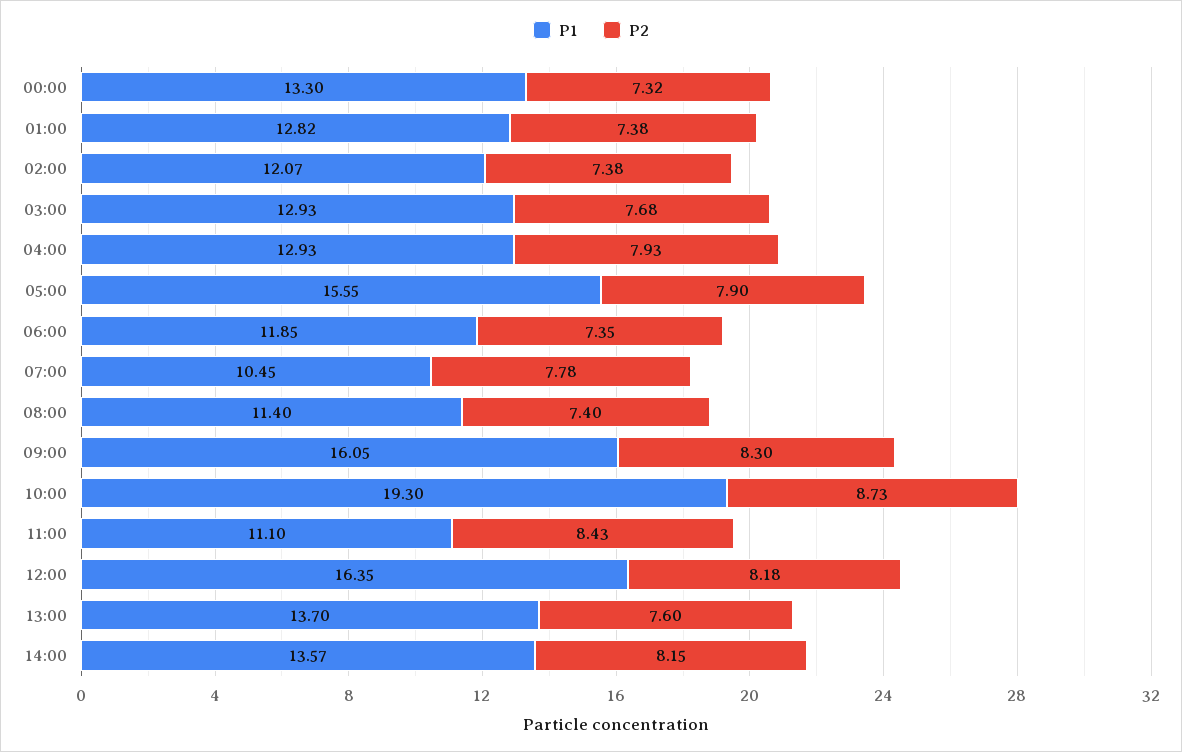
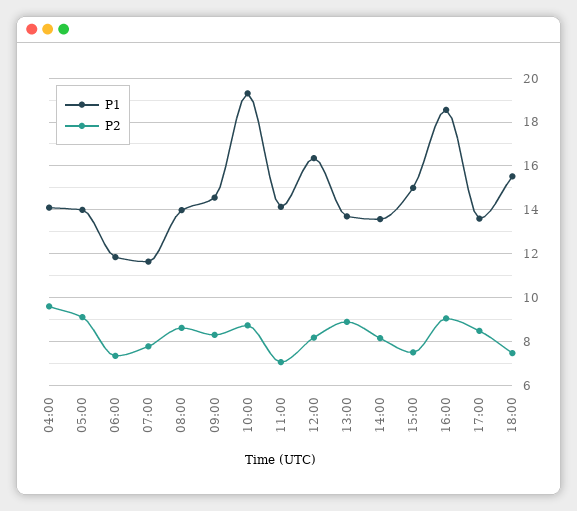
P1, 00:00: 13.3 -> none
P2, 00:00: 7.32 -> none
P1, 01:00: 12.82 -> none
P2, 01:00: 7.38 -> none
P1, 02:00: 12.07 -> none
P2, 02:00: 7.38 -> none
P1, 03:00: 12.93 -> none
P2, 03:00: 7.68 -> none
P1, 04:00: 12.93 -> 14
P2, 04:00: 7.93 -> 9.5
P1, 05:00: 15.55 -> 14
P2, 05:00: 7.9 -> 9
P1, 07:00: 10.45 -> 11.5
P1, 08:00: 11.4 -> 14
P2, 08:00: 7.4 -> 8.5
P1, 09:00: 16.05 -> 14.5
P1, 11:00: 11.1 -> 14
P2, 11:00: 8.43 -> 7
P2, 13:00: 7.6 -> 9
P1, 15:00: none -> 15
P2, 15:00: none -> 7.5
P1, 16:00: none -> 18.5
P2, 16:00: none -> 9
P1, 17:00: none -> 13.5
P2, 17:00: none -> 8.5
P1, 18:00: none -> 15.5
P2, 18:00: none -> 7.5

